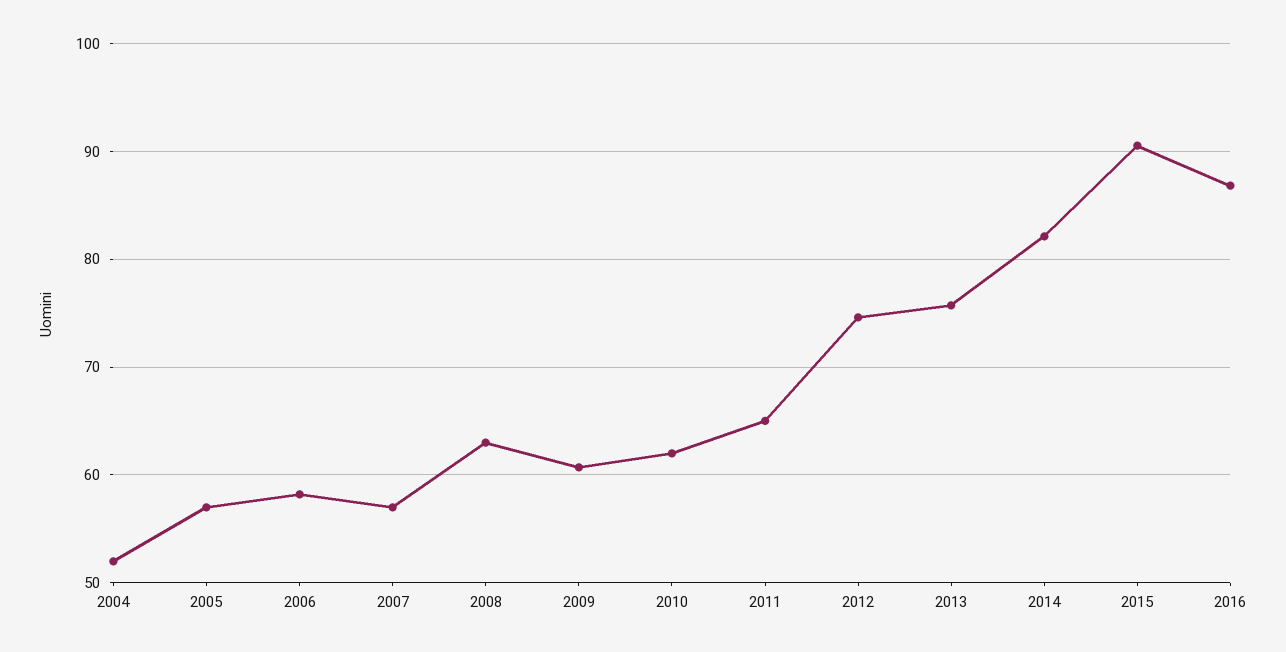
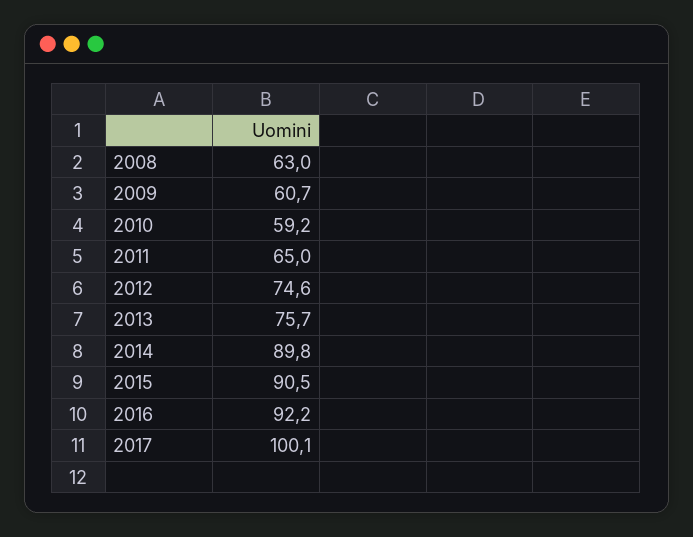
2004: 52 -> none
2005: 57 -> none
2006: 58 -> none
2007: 57 -> none
2010: 62 -> 59.2
2014: 82 -> 89.8
2016: 87 -> 92.2
2017: none -> 100.1

